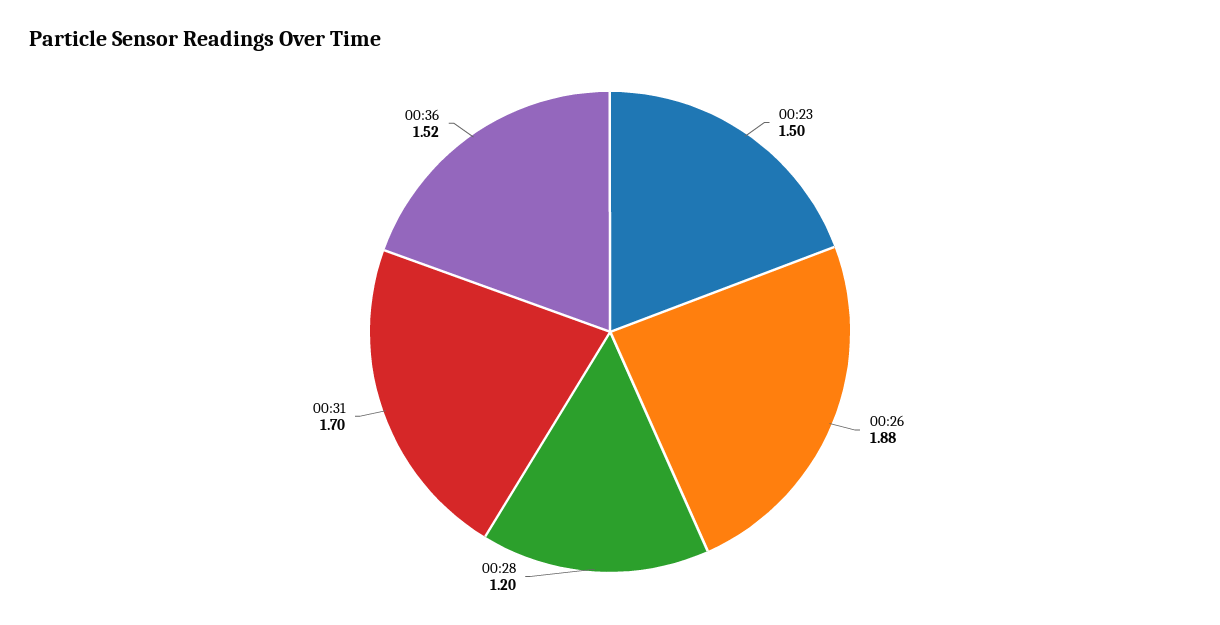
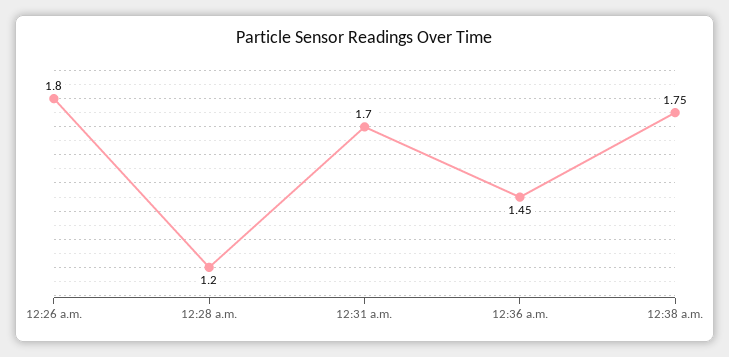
00:23: 1.5 -> none
00:26: 1.88 -> 1.8
00:36: 1.52 -> 1.45
12:38 a.m.: none -> 1.75

